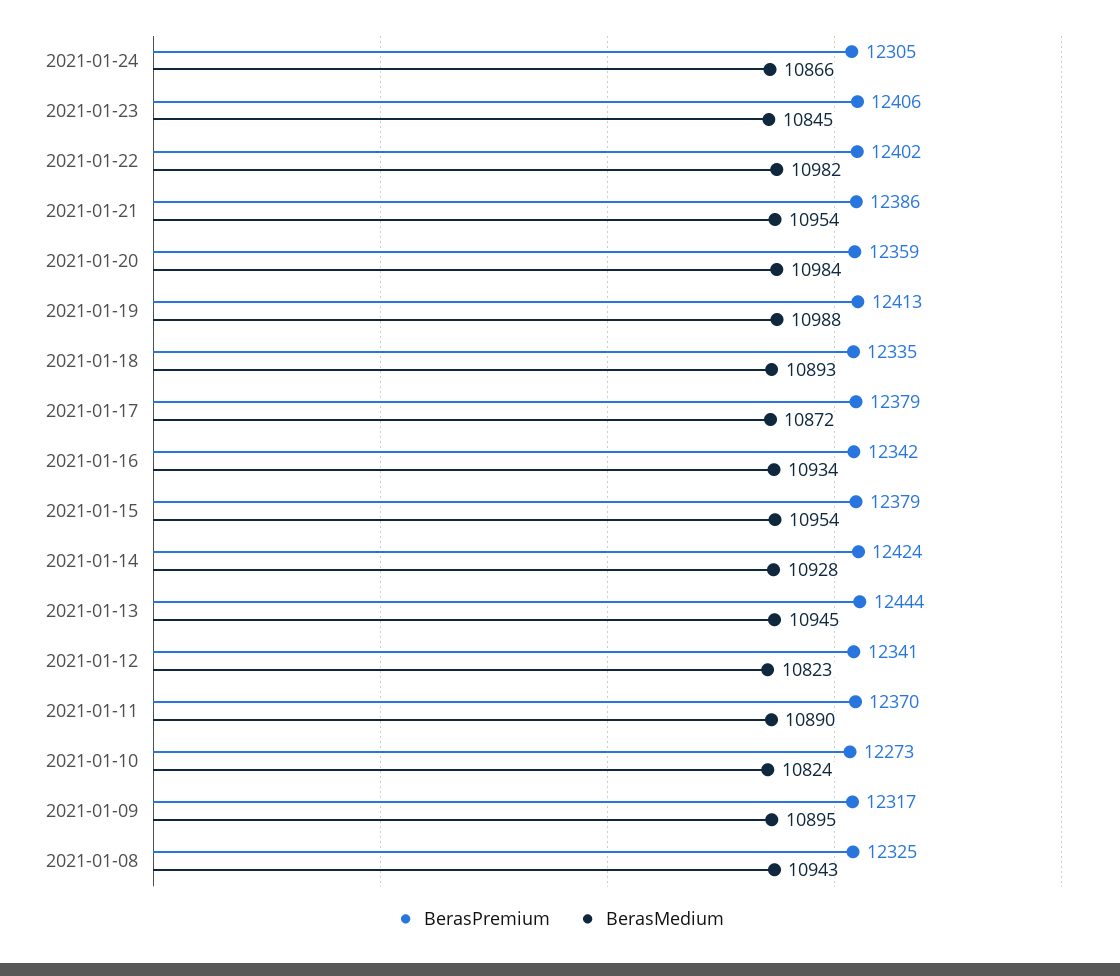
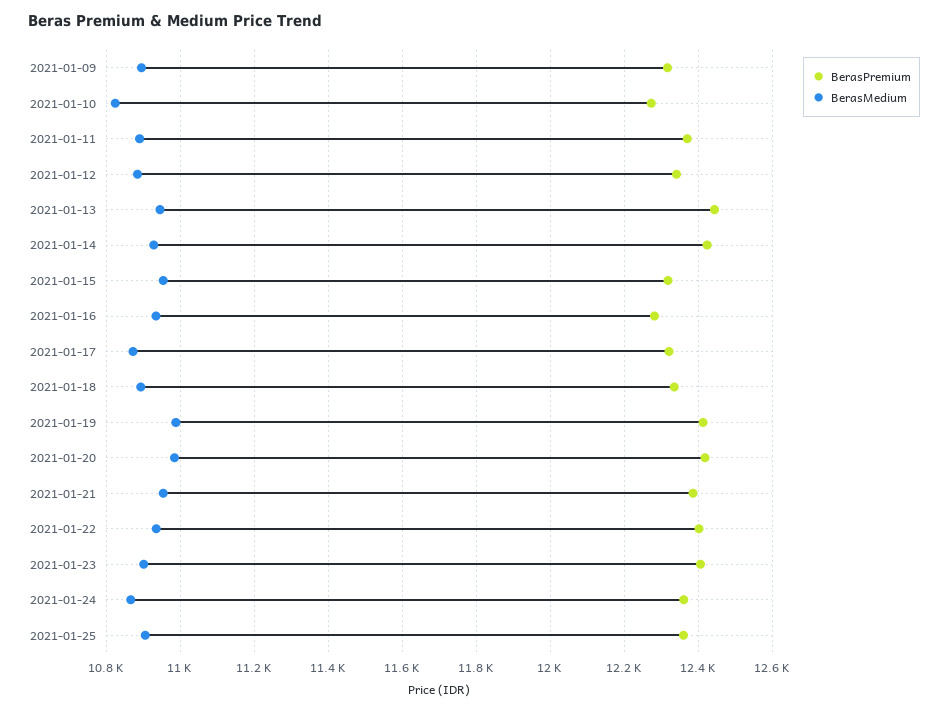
BerasPremium, 2021-01-24: 12305 -> 12360
BerasMedium, 2021-01-23: 10845 -> 10900
BerasMedium, 2021-01-22: 10982 -> 10940
BerasPremium, 2021-01-20: 12359 -> 12420
BerasPremium, 2021-01-17: 12379 -> 12320
BerasPremium, 2021-01-16: 12342 -> 12280
BerasPremium, 2021-01-15: 12379 -> 12320
BerasMedium, 2021-01-12: 10823 -> 10880
BerasPremium, 2021-01-08: 12325 -> none
BerasMedium, 2021-01-08: 10943 -> none
BerasPremium, 2021-01-25: none -> 12360
BerasMedium, 2021-01-25: none -> 10900

